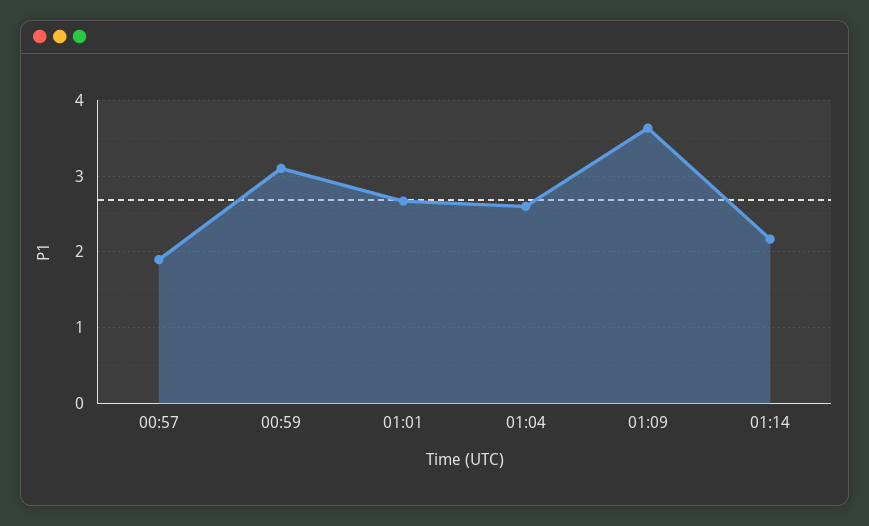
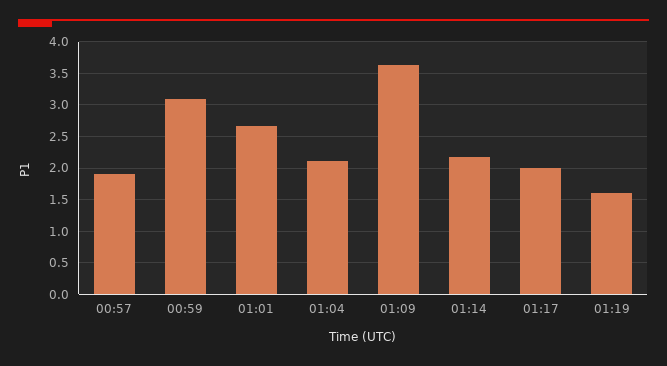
01:04: 2.6 -> 2.1
01:17: none -> 2
01:19: none -> 1.6

